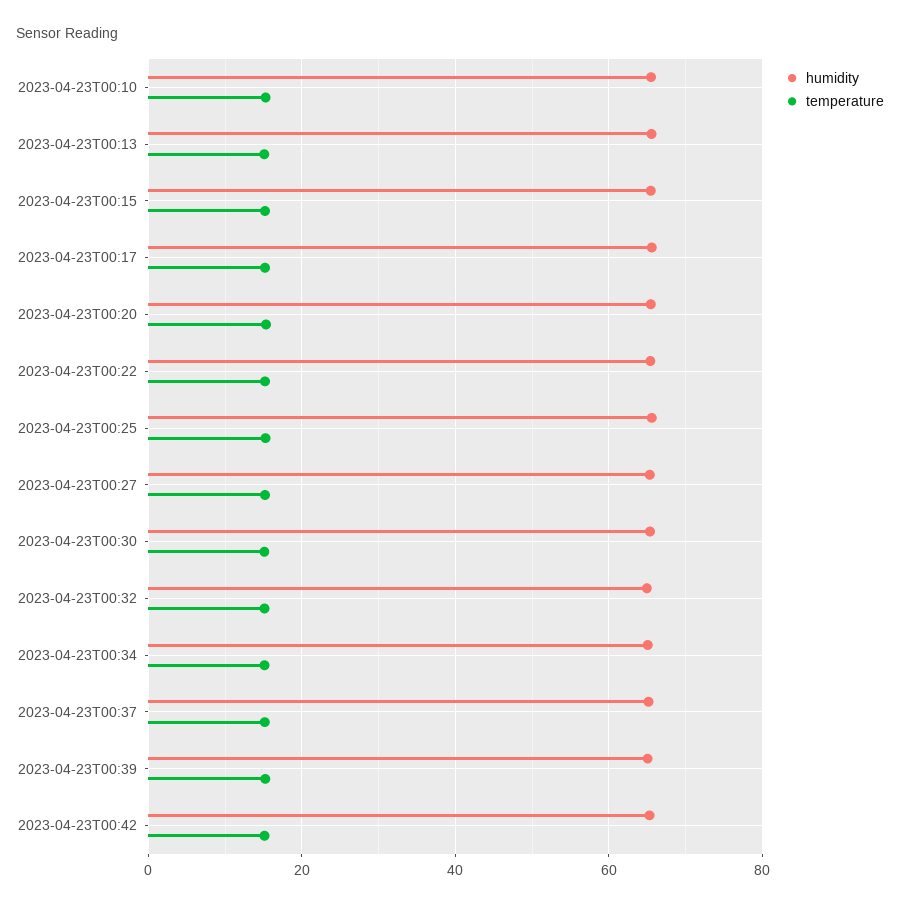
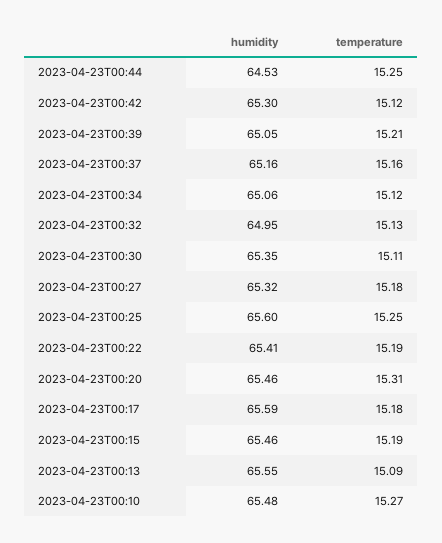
humidity, 2023-04-23T00:44: none -> 64.53
temperature, 2023-04-23T00:44: none -> 15.25

